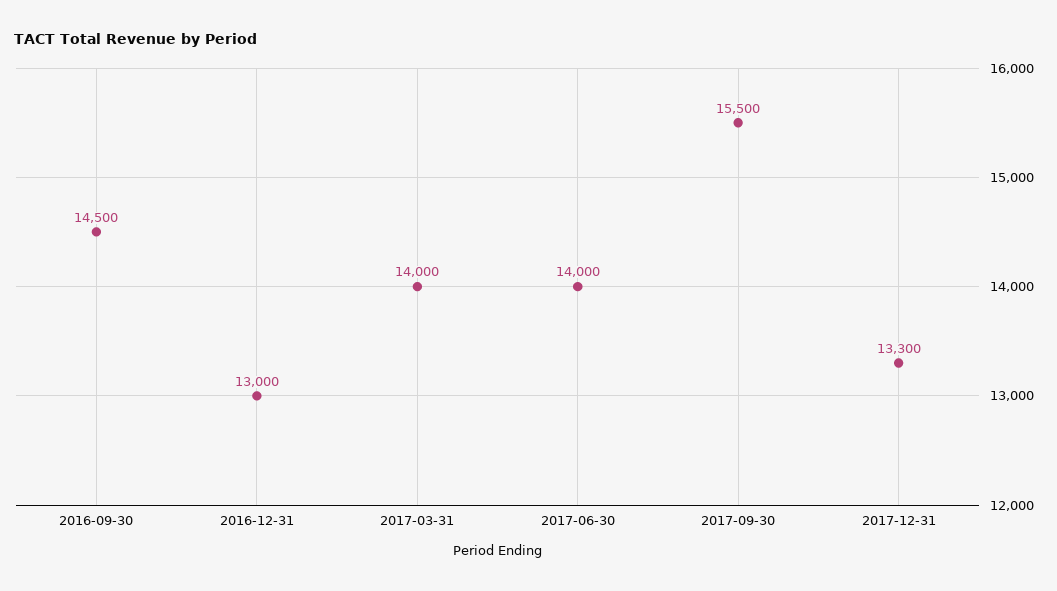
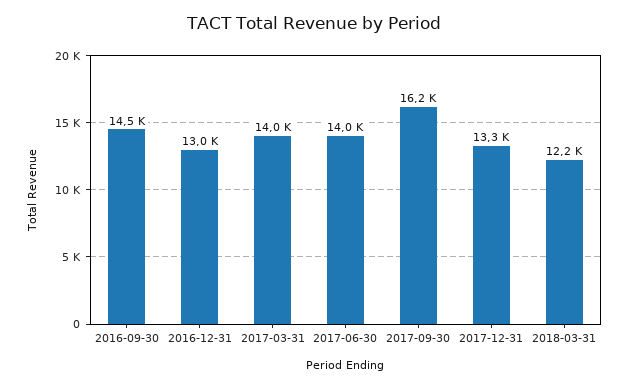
2017-09-30: 15500 -> 16200
2018-03-31: none -> 12200

